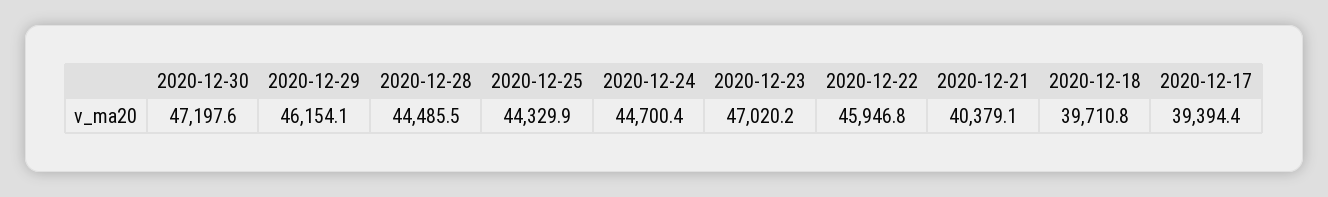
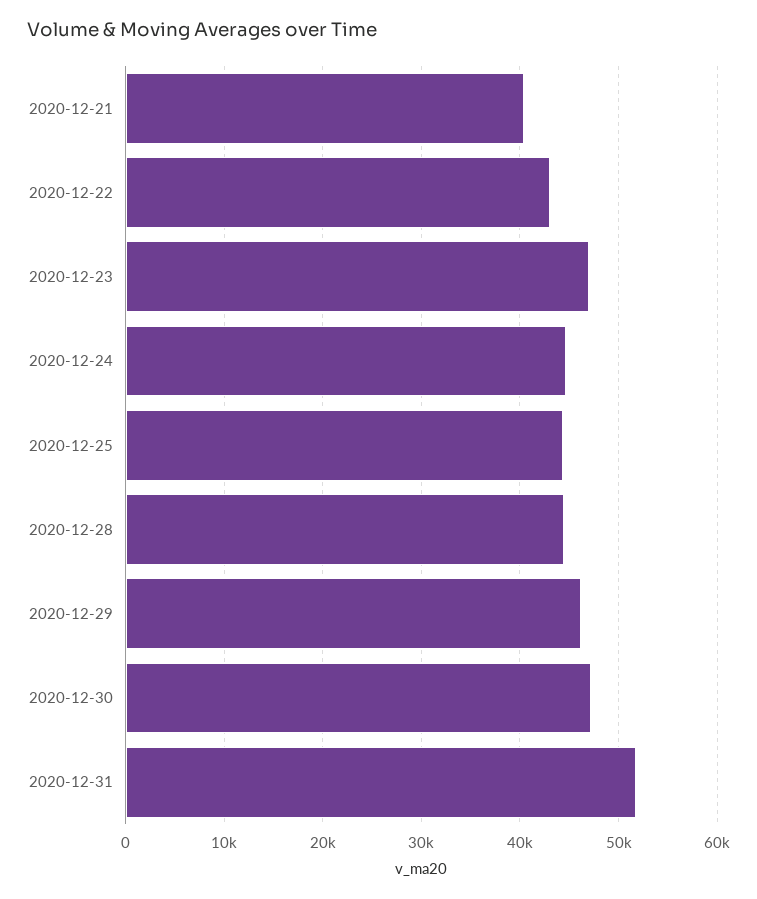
2020-12-22: 45946.8 -> 43000
2020-12-18: 39710.8 -> none
2020-12-17: 39394.4 -> none
2020-12-31: none -> 52000

